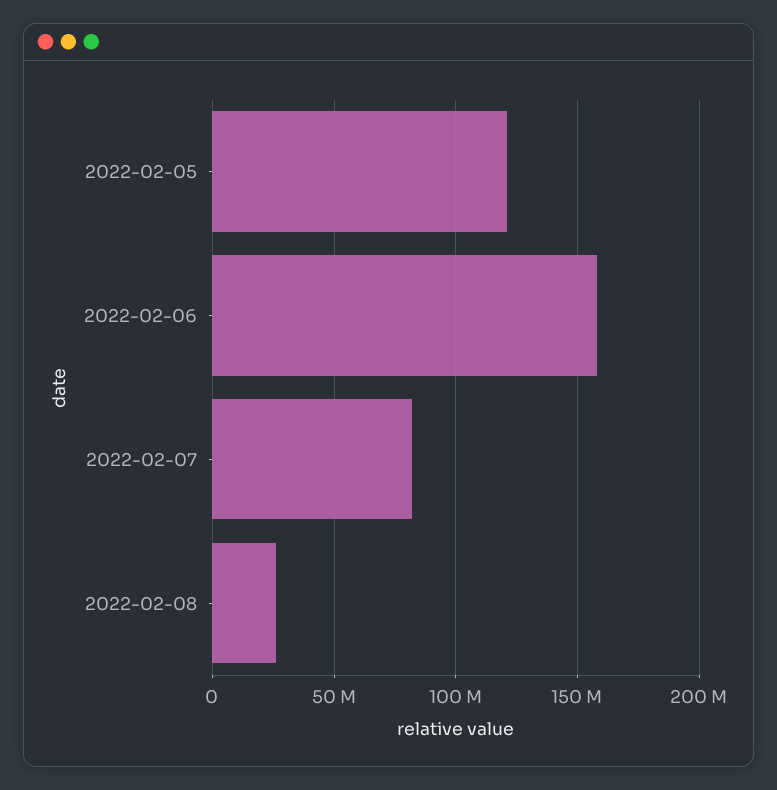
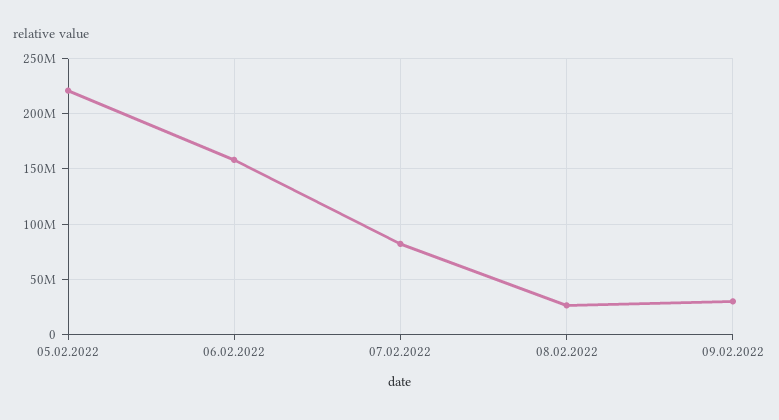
2022-02-05: 120000000 -> 220000000
09.02.2022: none -> 30000000

